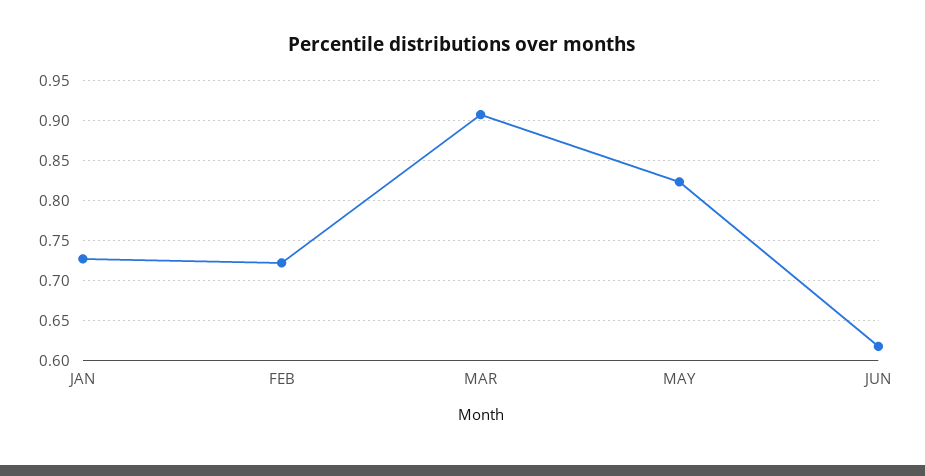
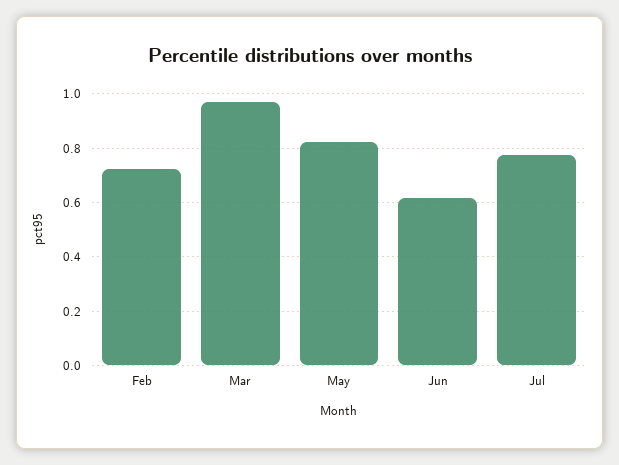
JAN: 0.73 -> none
MAR: 0.91 -> 0.975
Jul: none -> 0.775

